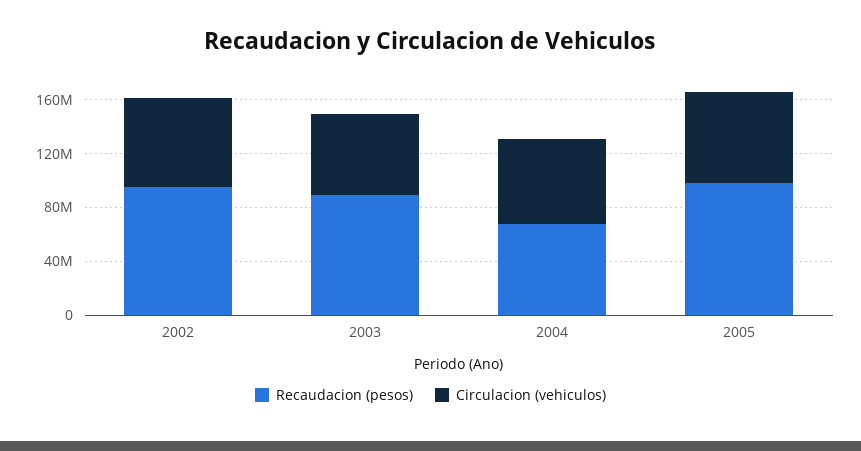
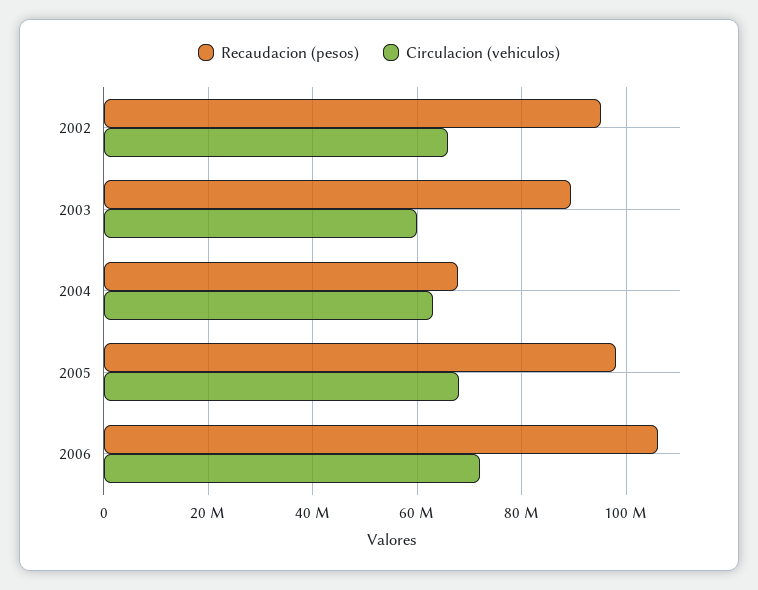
Recaudacion (pesos), 2006: none -> 106000000
Circulacion (vehiculos), 2006: none -> 72000000

